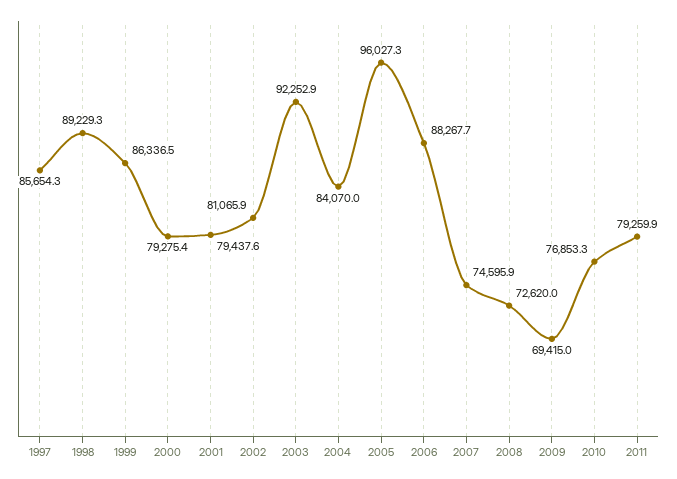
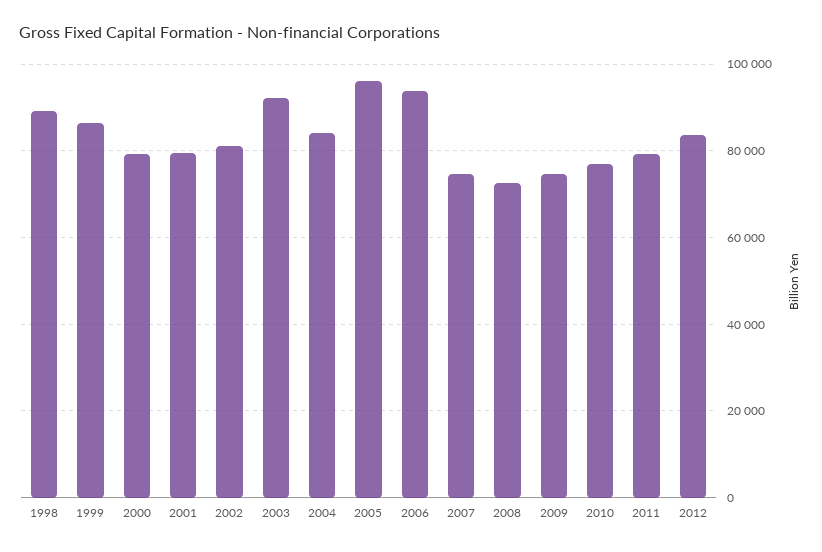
1997: 85654.3 -> none
2006: 88267.7 -> 94000
2009: 69415 -> 74000
2012: none -> 84000

